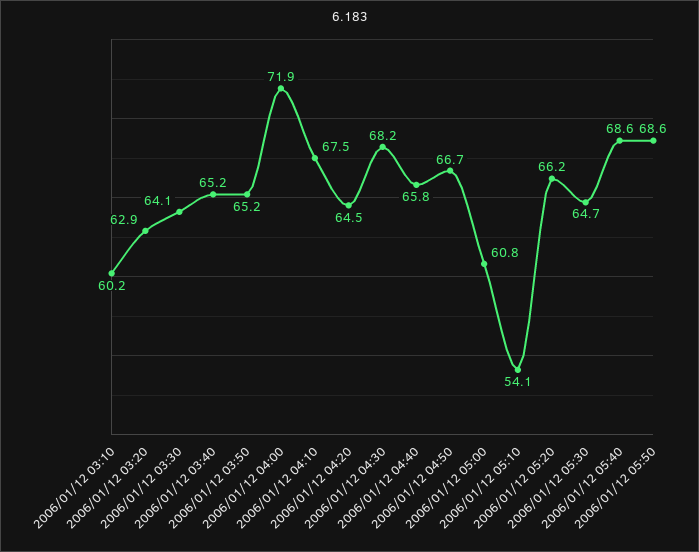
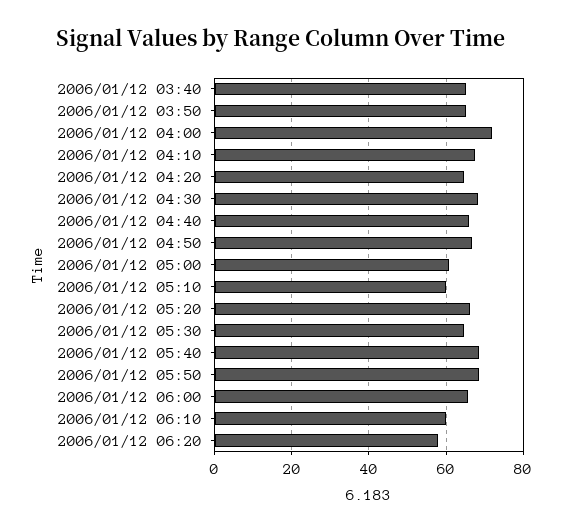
2006/01/12 03:10: 60.2 -> none
2006/01/12 03:20: 62.9 -> none
2006/01/12 03:30: 64.1 -> none
2006/01/12 05:10: 54.1 -> 60
2006/01/12 06:00: none -> 66
2006/01/12 06:10: none -> 60
2006/01/12 06:20: none -> 58

